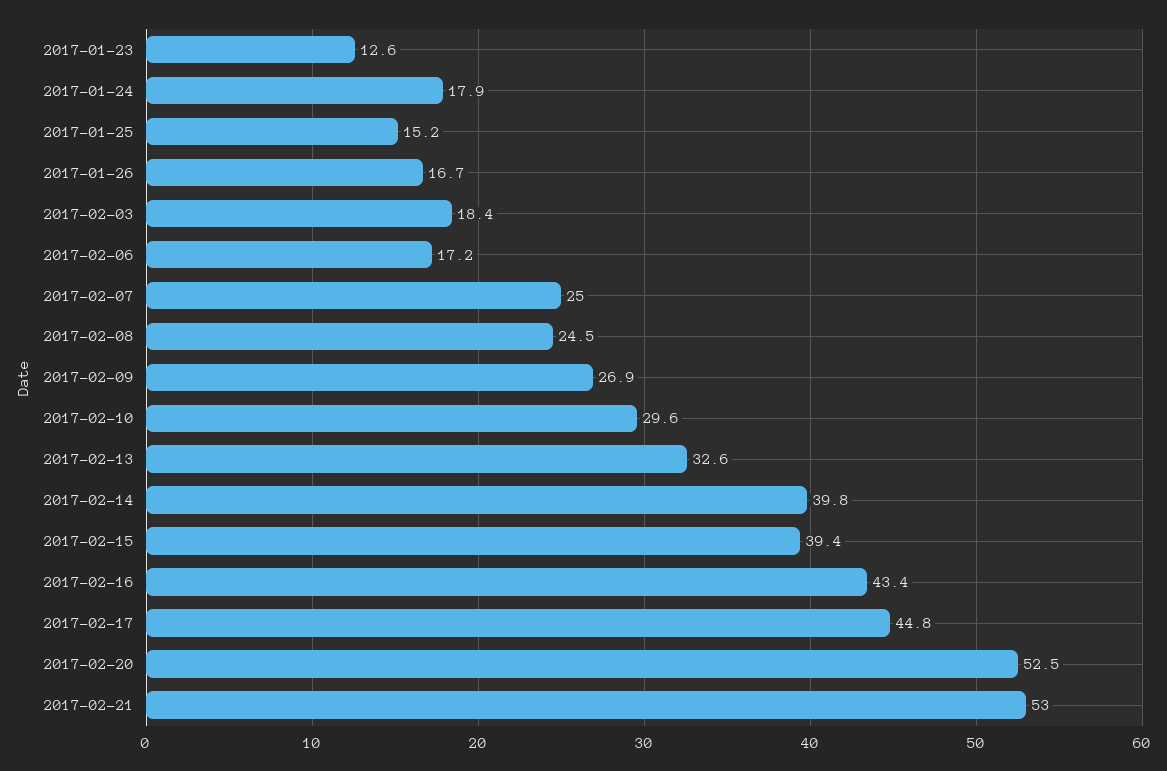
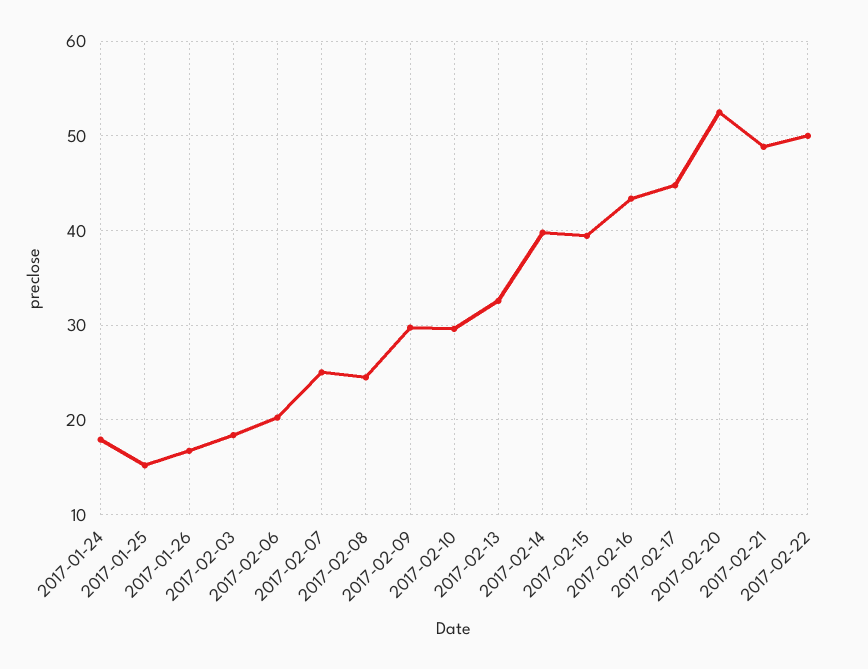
2017-01-23: 12.6 -> none
2017-02-06: 17.2 -> 20
2017-02-09: 26.9 -> 30
2017-02-21: 53 -> 49
2017-02-22: none -> 50

